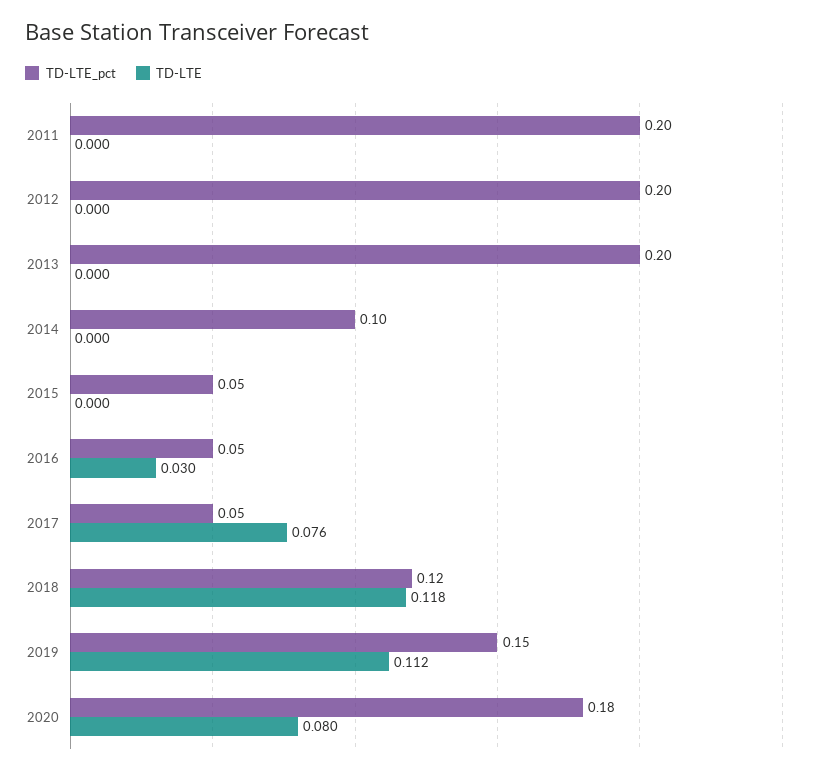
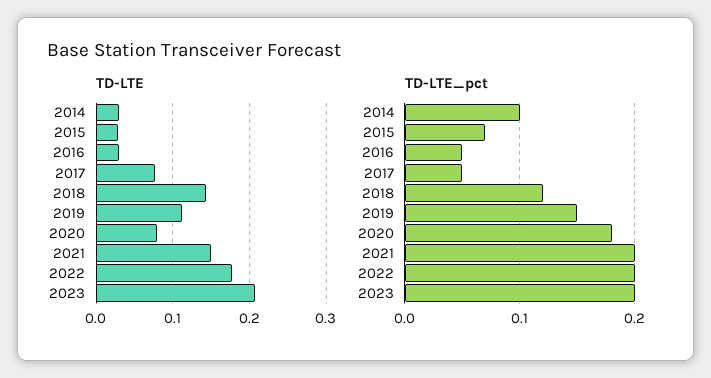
TD-LTE_pct, 2011: 0.2 -> none
TD-LTE, 2011: 0 -> none
TD-LTE_pct, 2012: 0.2 -> none
TD-LTE, 2012: 0 -> none
TD-LTE_pct, 2013: 0.2 -> none
TD-LTE, 2013: 0 -> none
TD-LTE, 2014: 0 -> 0.03
TD-LTE_pct, 2015: 0.05 -> 0.07
TD-LTE, 2015: 0 -> 0.03
TD-LTE, 2018: 0.118 -> 0.14
TD-LTE, 2021: none -> 0.15
TD-LTE, 2022: none -> 0.18
TD-LTE, 2023: none -> 0.21
TD-LTE_pct, 2021: none -> 0.2
TD-LTE_pct, 2022: none -> 0.2
TD-LTE_pct, 2023: none -> 0.2

